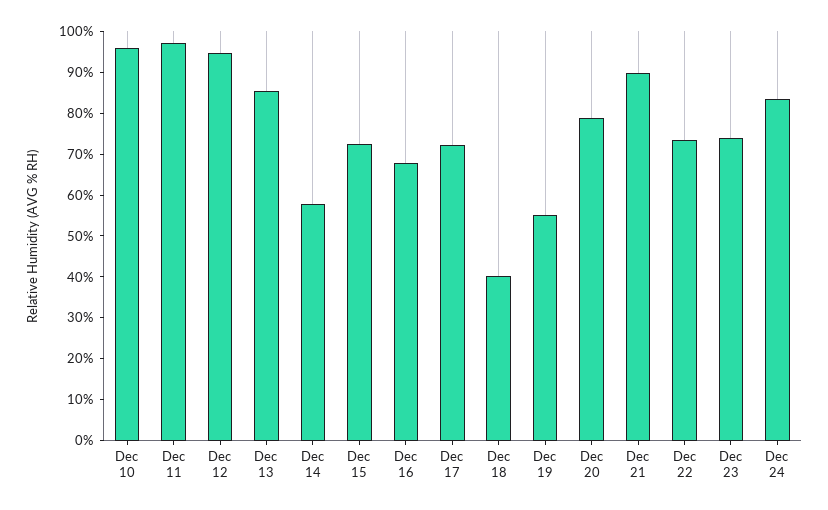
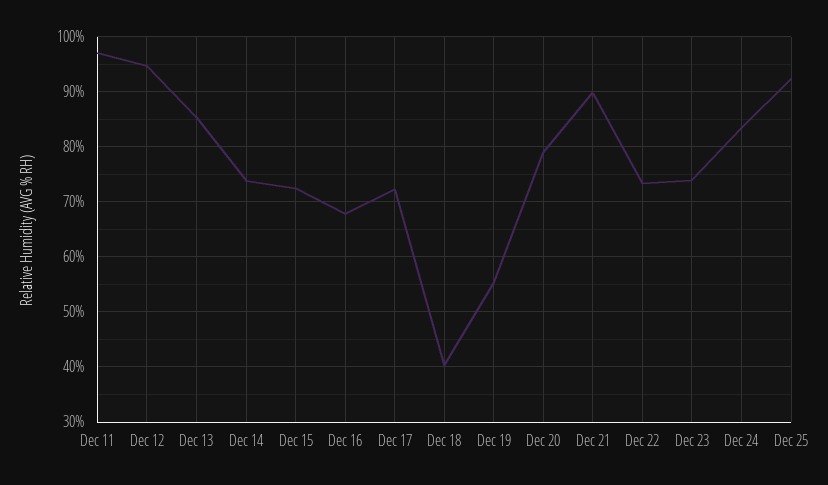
Dec 10: 96 -> none
Dec 14: 58 -> 74
Dec 25: none -> 92

